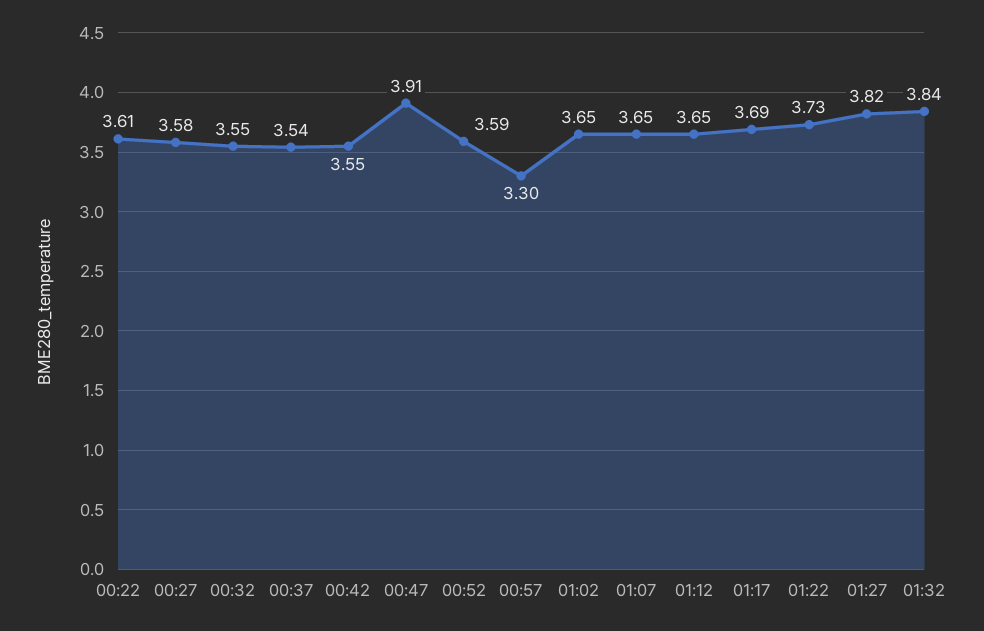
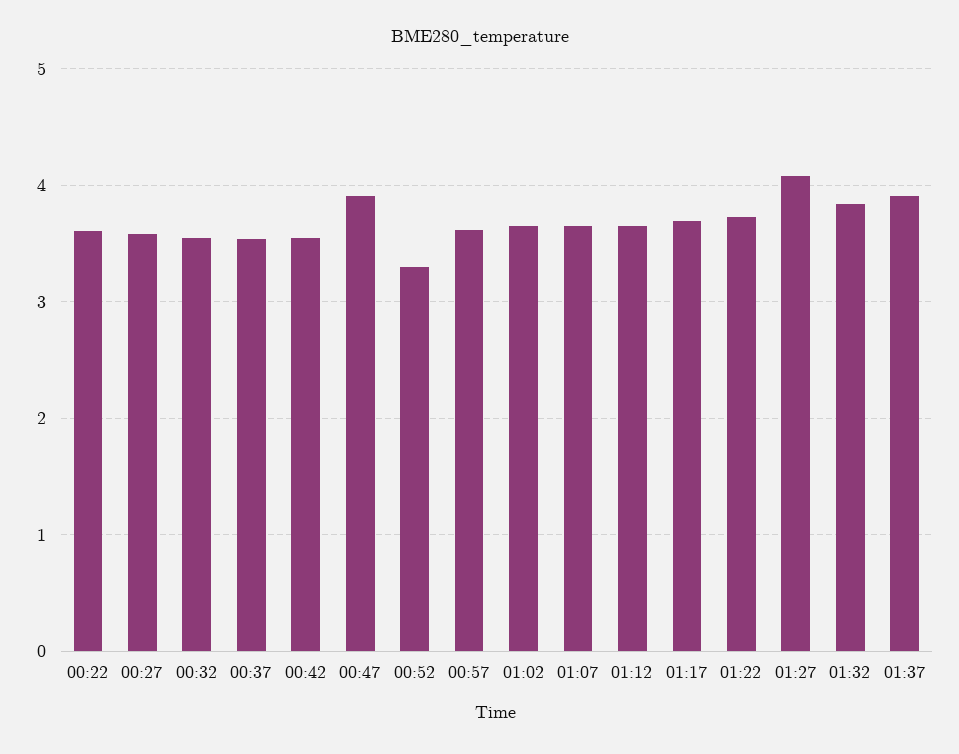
00:52: 3.59 -> 3.3
00:57: 3.3 -> 3.6
01:27: 3.82 -> 4.1
01:37: none -> 3.9

